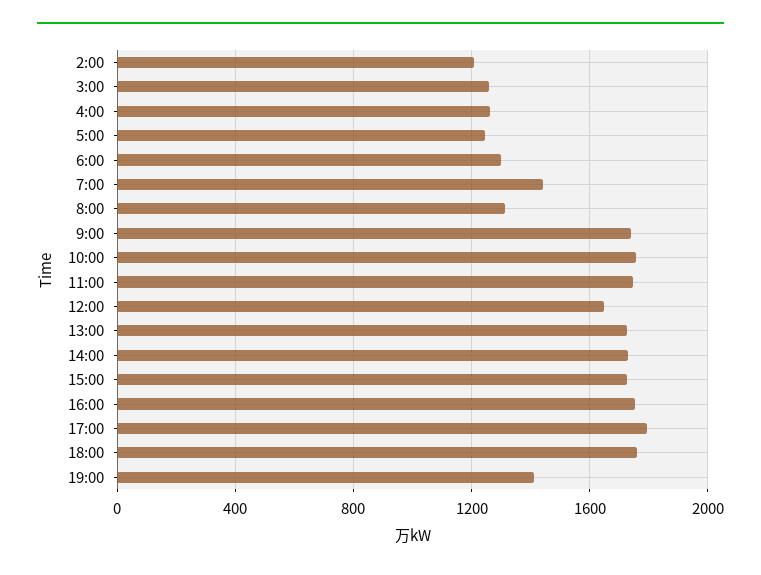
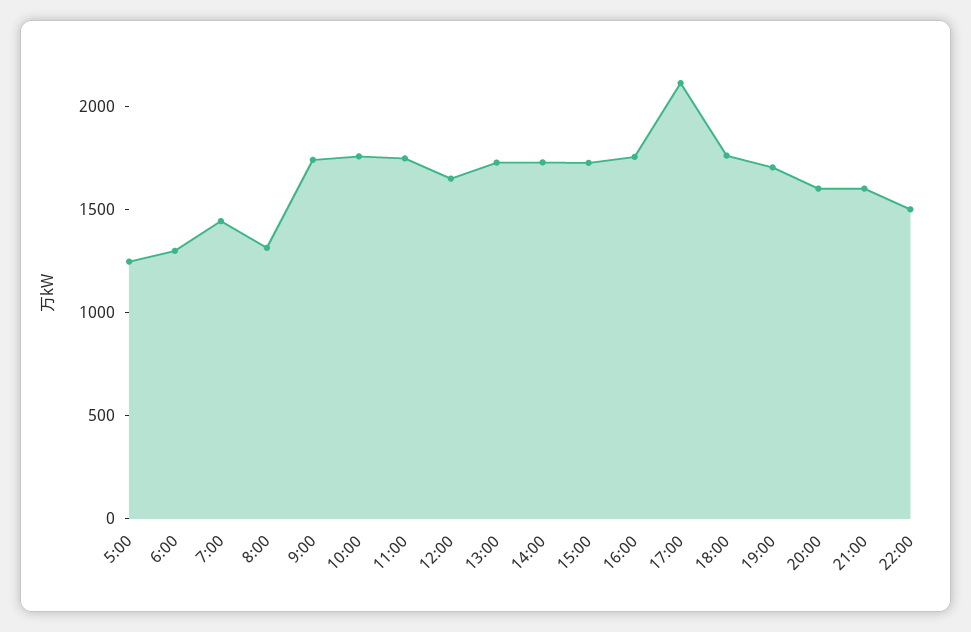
2:00: 1200 -> none
3:00: 1250 -> none
4:00: 1250 -> none
17:00: 1800 -> 2100
19:00: 1400 -> 1700
20:00: none -> 1600
21:00: none -> 1600
22:00: none -> 1500

